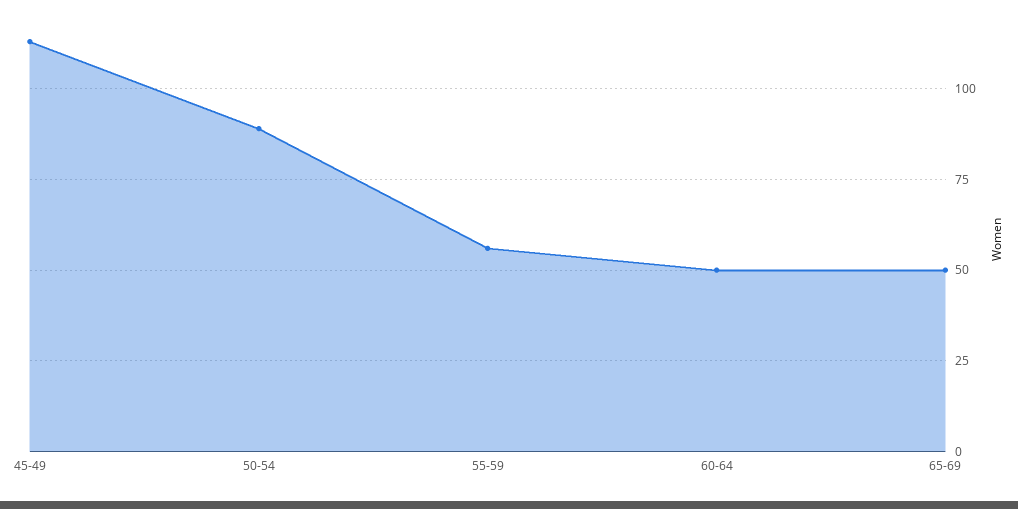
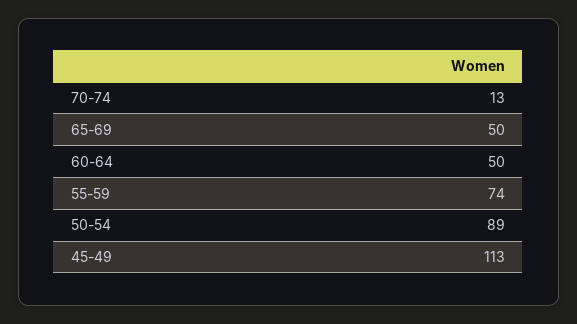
55-59: 55 -> 74
70-74: none -> 13

